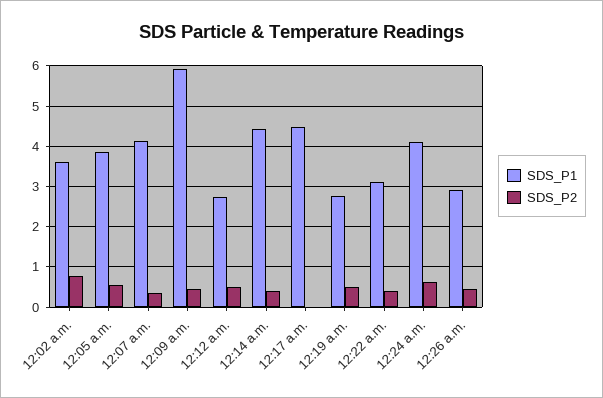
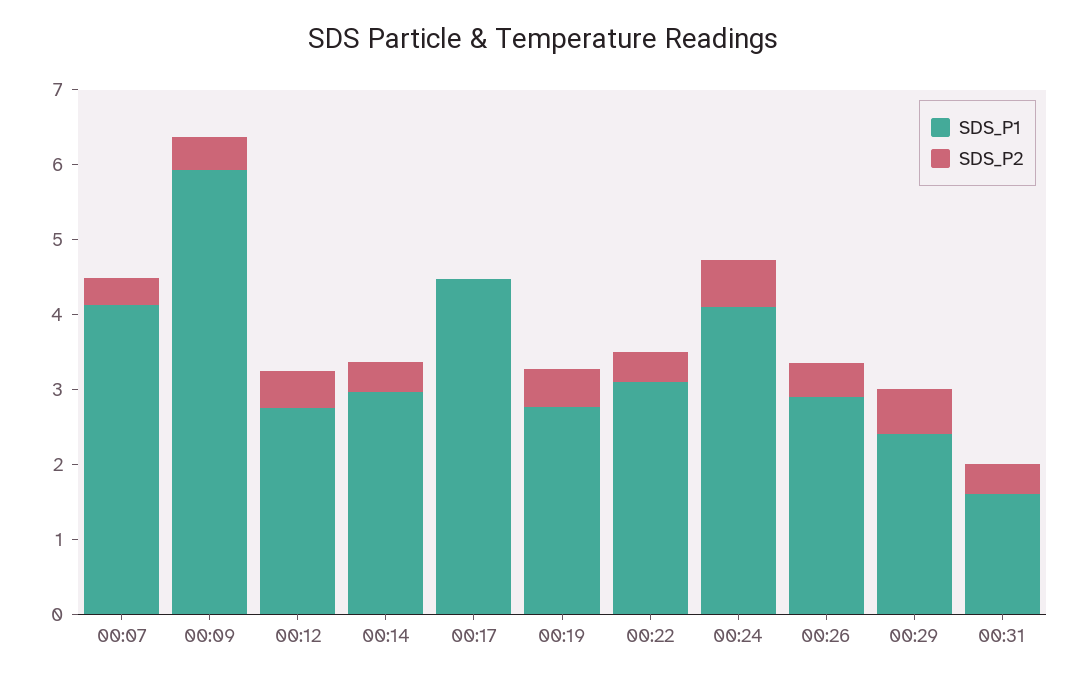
SDS_P1, 12:02 a.m.: 3.6 -> none
SDS_P2, 12:02 a.m.: 0.8 -> none
SDS_P1, 12:05 a.m.: 3.8 -> none
SDS_P2, 12:05 a.m.: 0.6 -> none
SDS_P1, 12:14 a.m.: 4.4 -> 3
SDS_P1, 00:29: none -> 2.4
SDS_P2, 00:29: none -> 0.6
SDS_P1, 00:31: none -> 1.6
SDS_P2, 00:31: none -> 0.4

